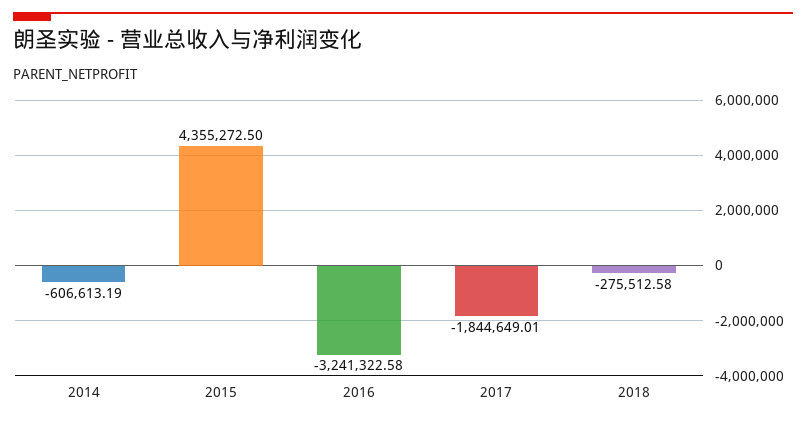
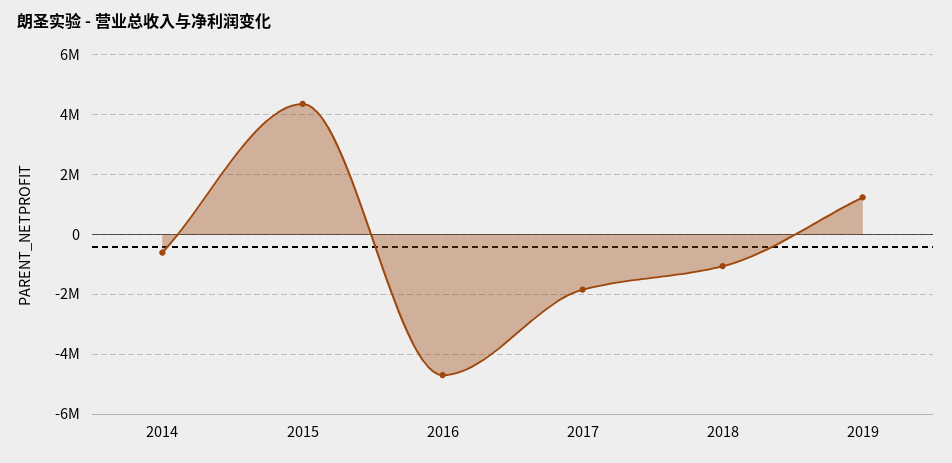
2016: -3241322.58 -> -4750000
2018: -275512.58 -> -1000000
2019: none -> 1250000

